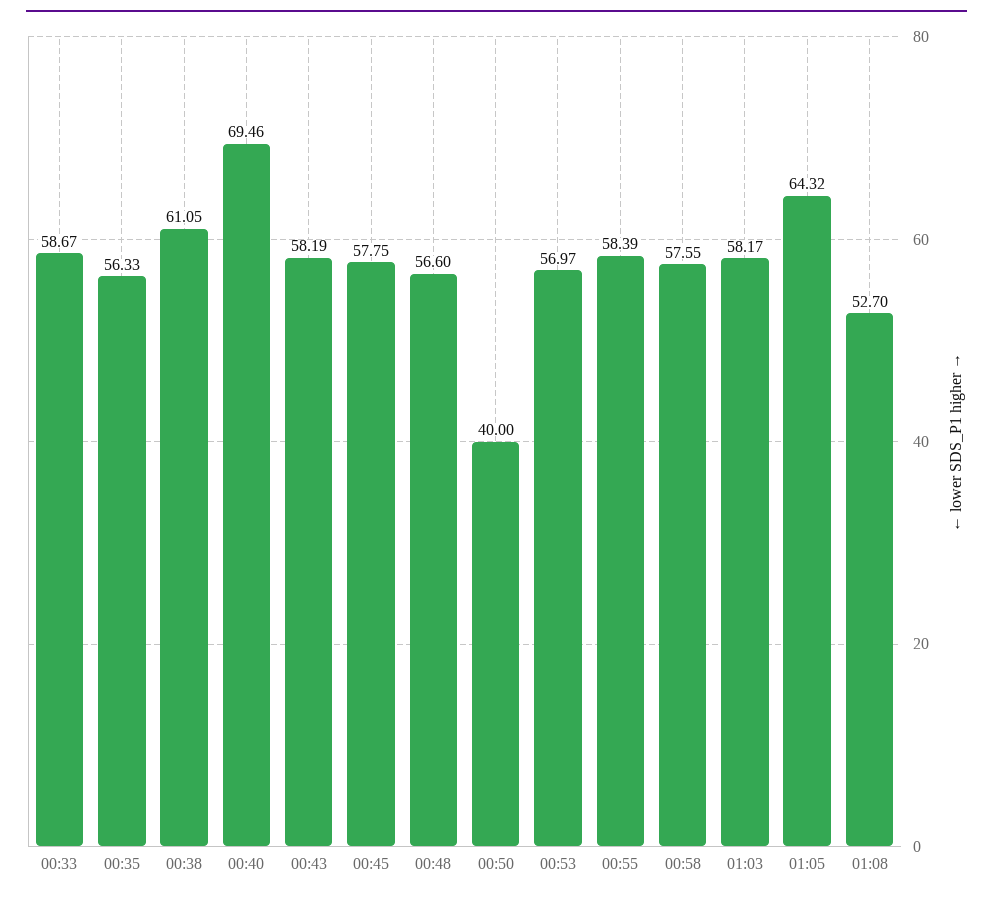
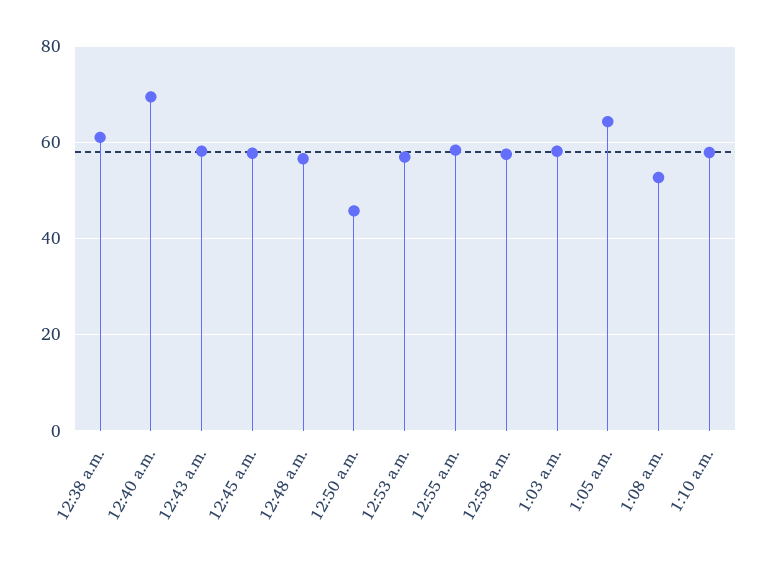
00:33: 58.67 -> none
00:35: 56.33 -> none
00:50: 40 -> 46
1:10 a.m.: none -> 58

